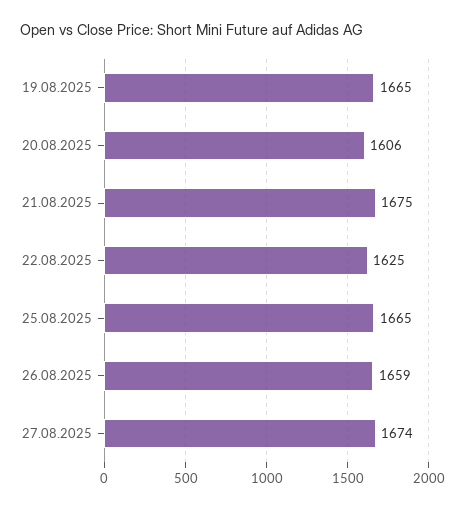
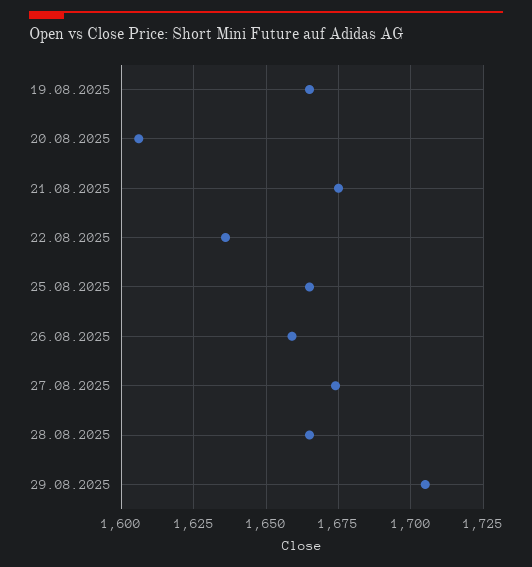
22.08.2025: 1625 -> 1635
28.08.2025: none -> 1665
29.08.2025: none -> 1705

